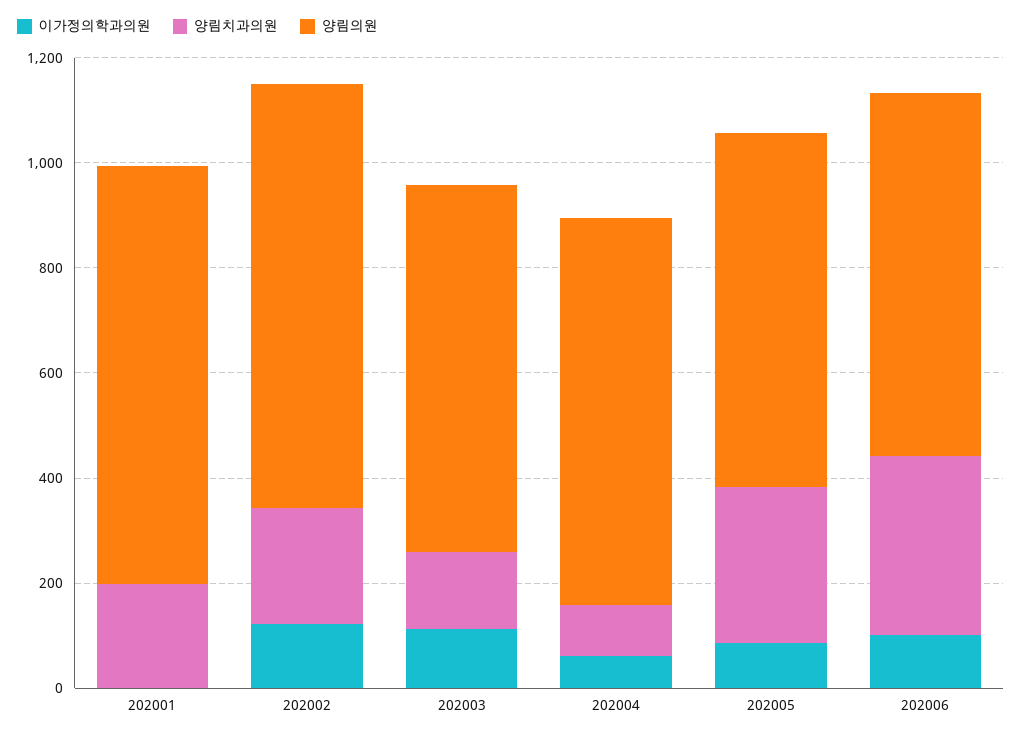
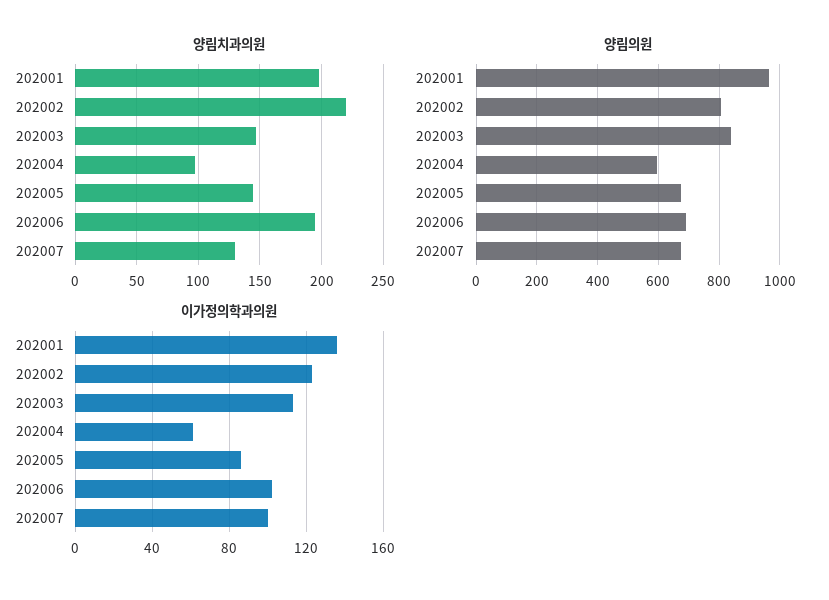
이가정의학과의원, 202001: 0 -> 135
양림의원, 202001: 800 -> 960
양림의원, 202003: 700 -> 840
양림의원, 202004: 750 -> 600
양림치과의원, 202005: 300 -> 145
양림치과의원, 202006: 350 -> 195
양림치과의원, 202007: none -> 130
양림의원, 202007: none -> 680
이가정의학과의원, 202007: none -> 100

